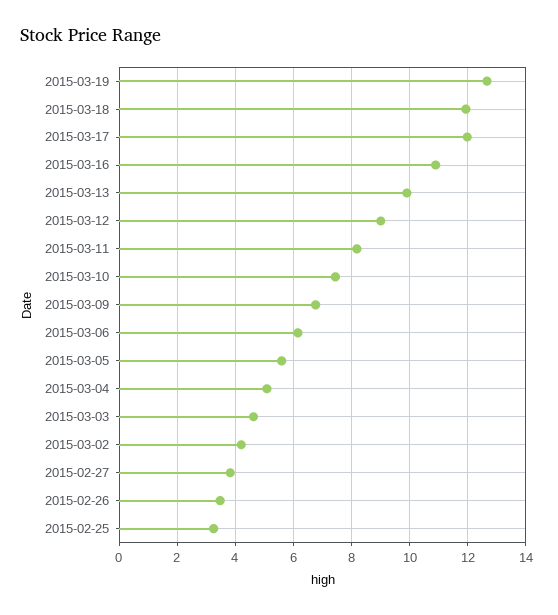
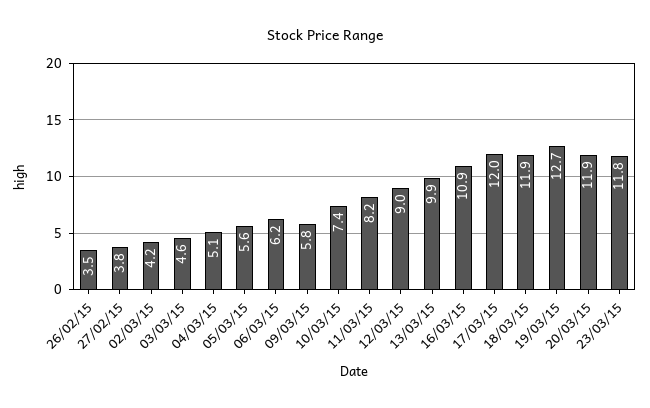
2015-03-09: 6.75 -> 5.8
2015-02-25: 3.25 -> none
20/03/15: none -> 11.9
23/03/15: none -> 11.8

